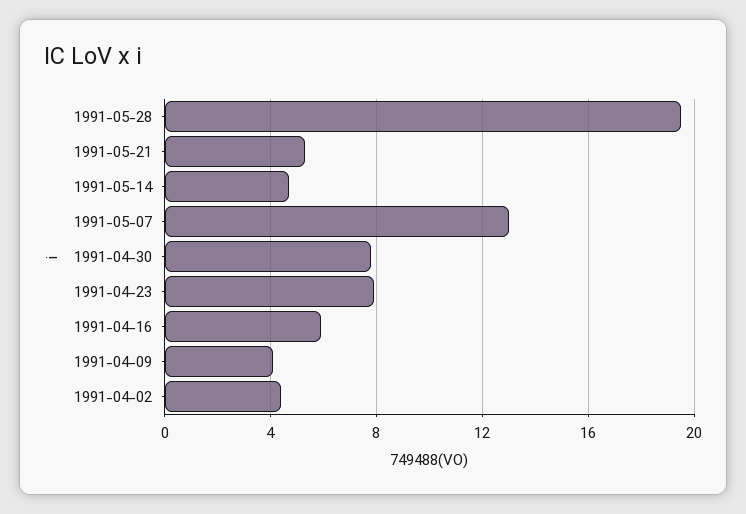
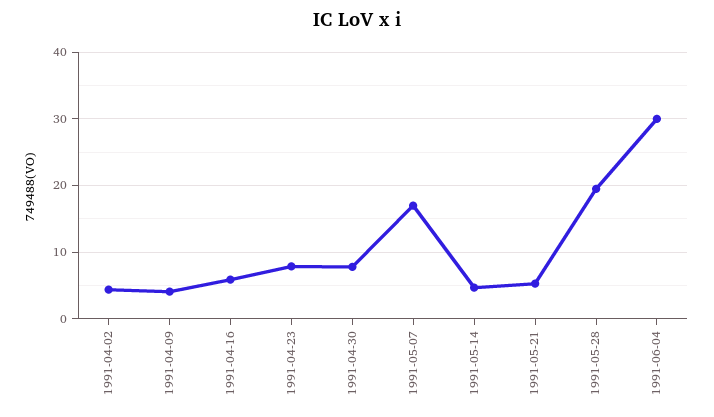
1991-05-07: 13 -> 17
1991-06-04: none -> 30

